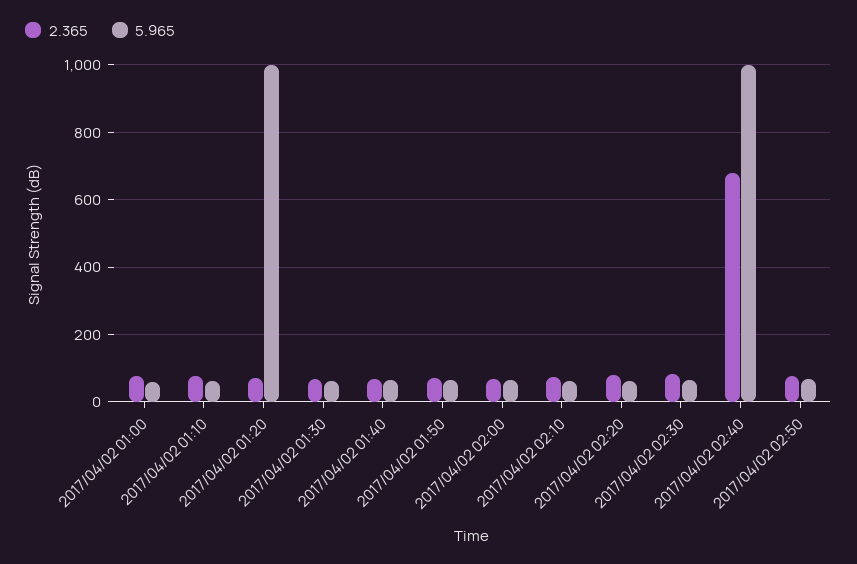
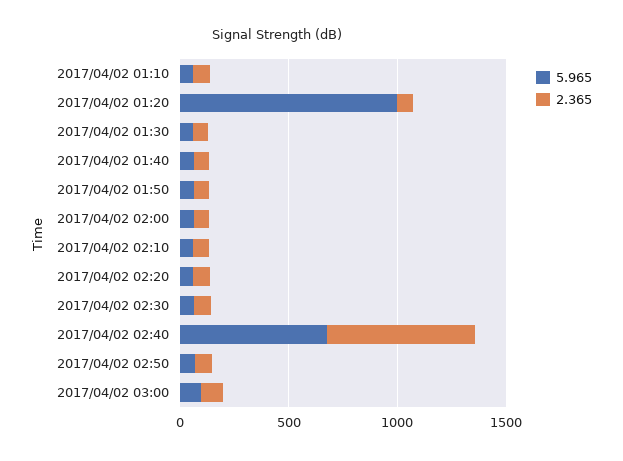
2.365, 2017/04/02 01:00: 80 -> none
5.965, 2017/04/02 01:00: 60 -> none
5.965, 2017/04/02 02:40: 1000 -> 700
5.965, 2017/04/02 03:00: none -> 100
2.365, 2017/04/02 03:00: none -> 100

